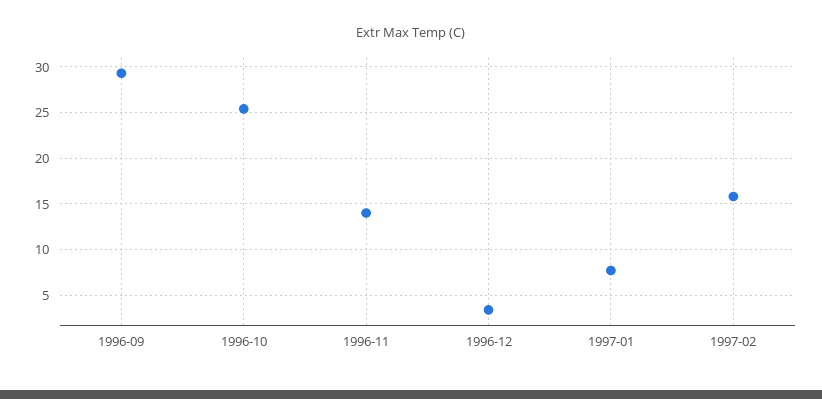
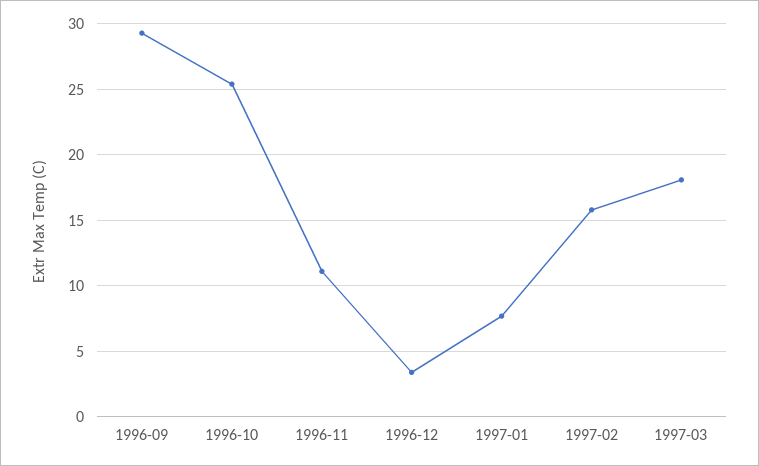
1996-11: 14 -> 11
1997-03: none -> 18

